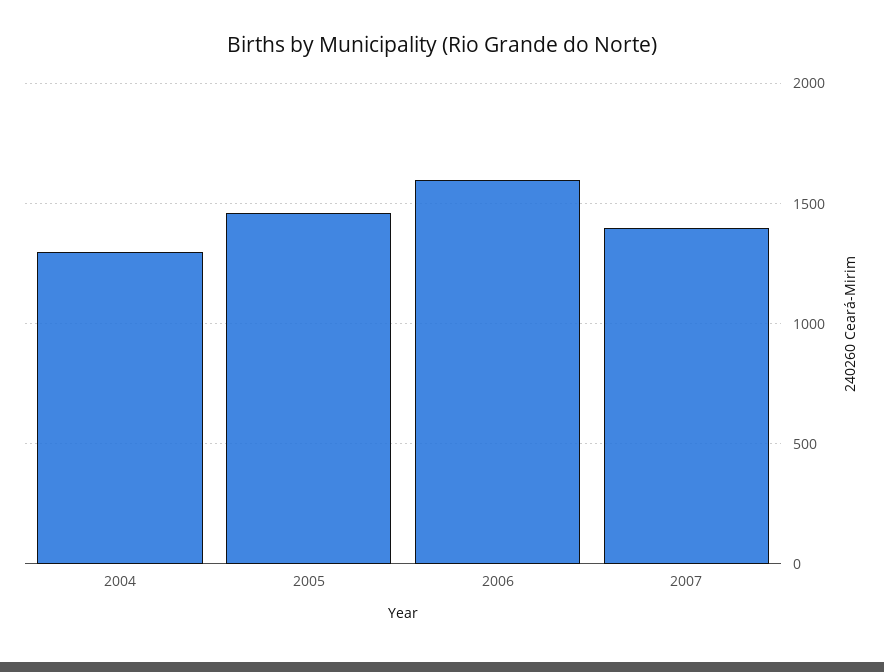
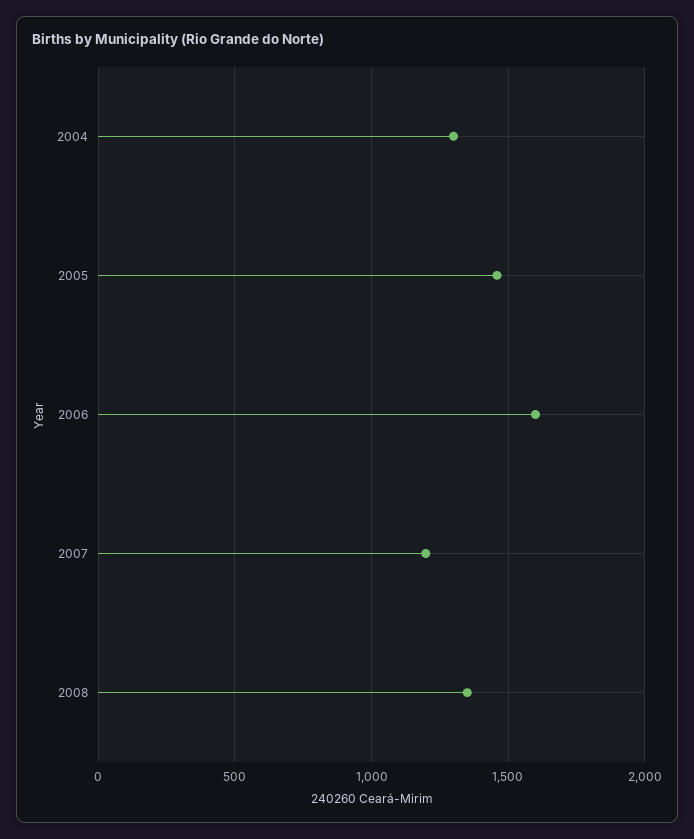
2007: 1400 -> 1200
2008: none -> 1350

